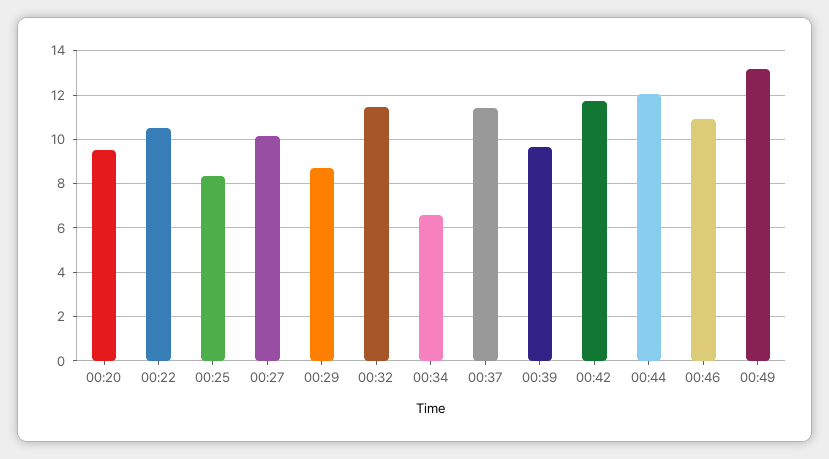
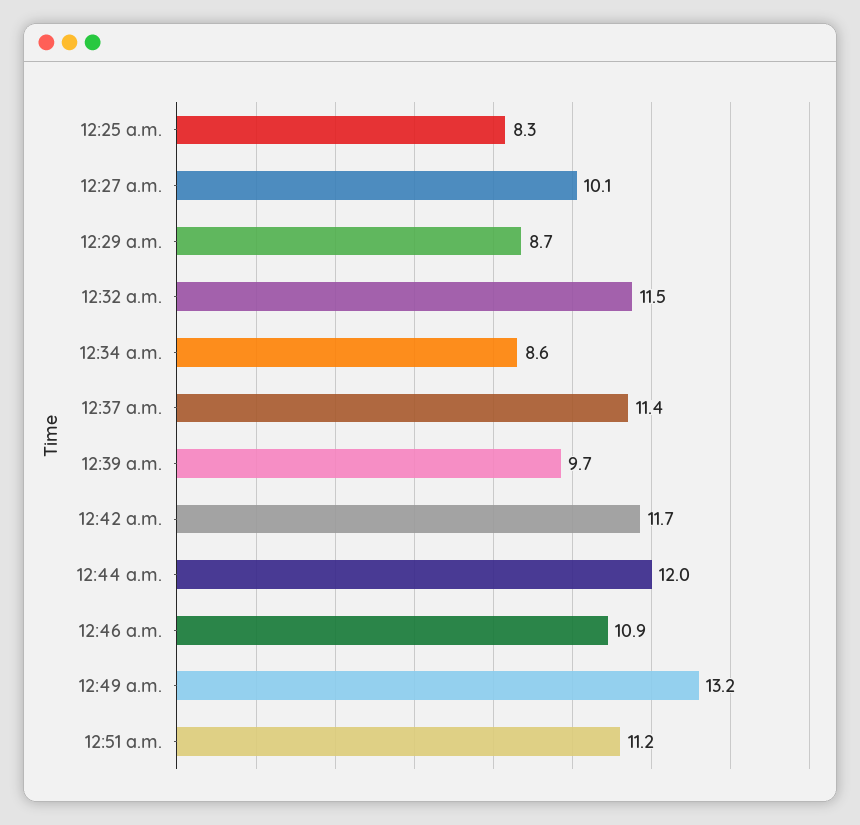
00:20: 9.5 -> none
00:22: 10.5 -> none
00:34: 6.5 -> 8.6
12:51 a.m.: none -> 11.2

